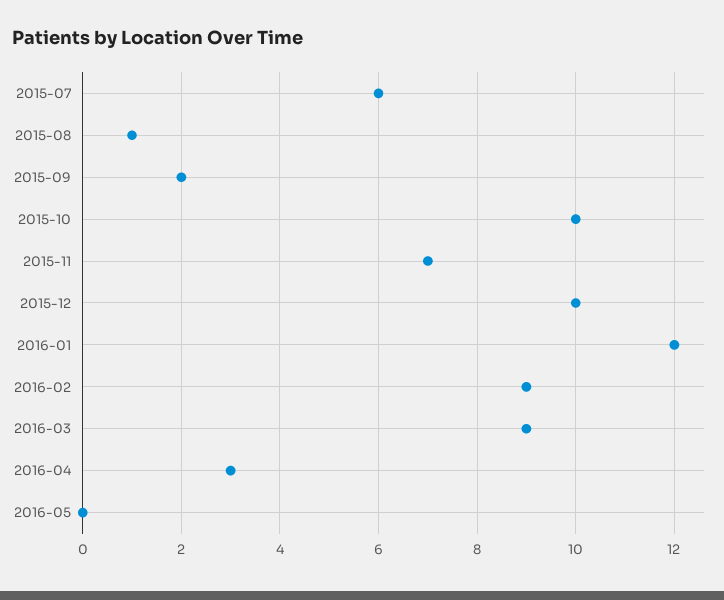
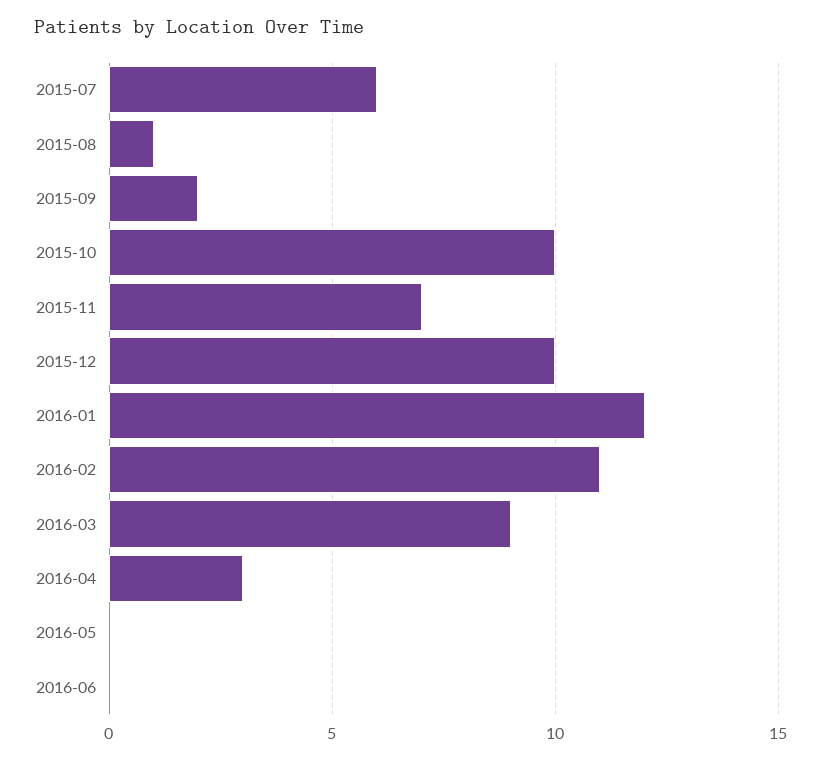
2016-02: 9 -> 11
2016-06: none -> 0

